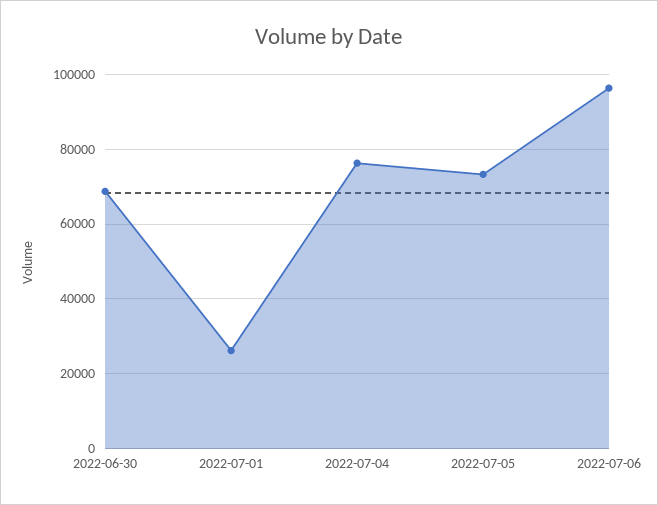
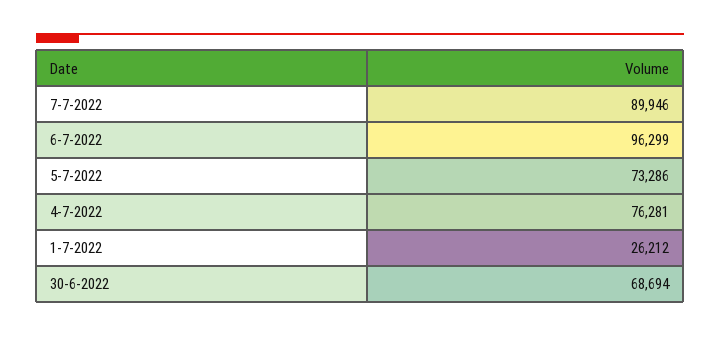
7-7-2022: none -> 89946

